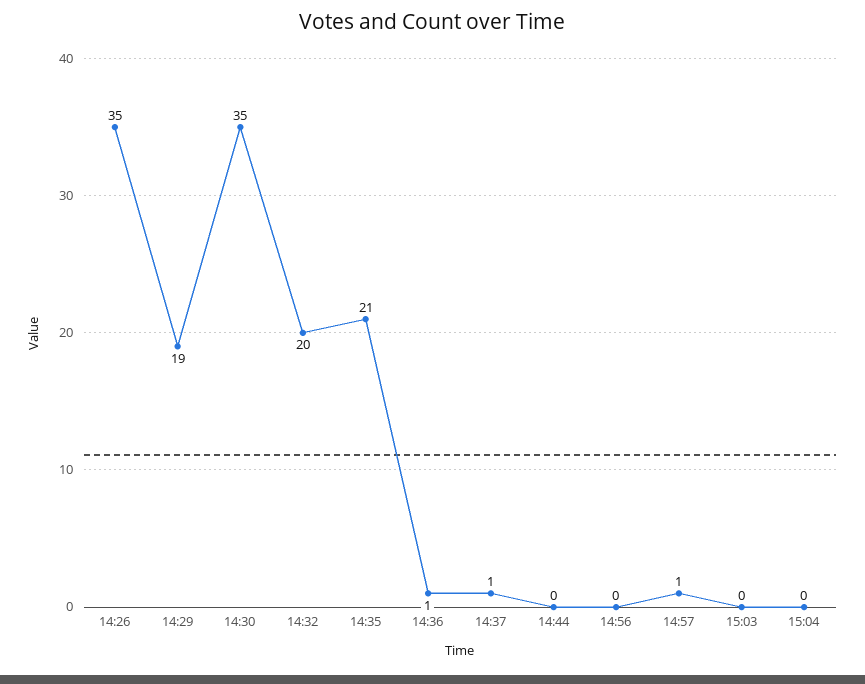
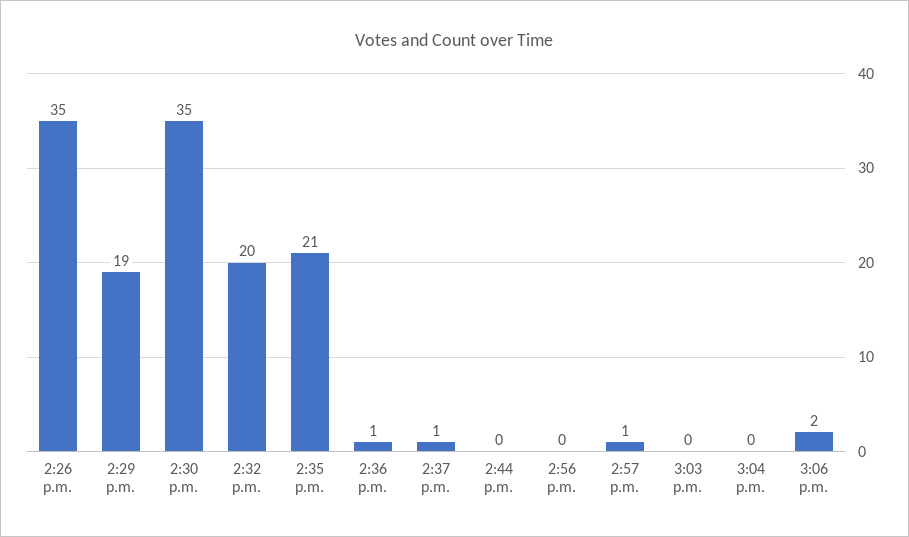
3:06 p.m.: none -> 2

